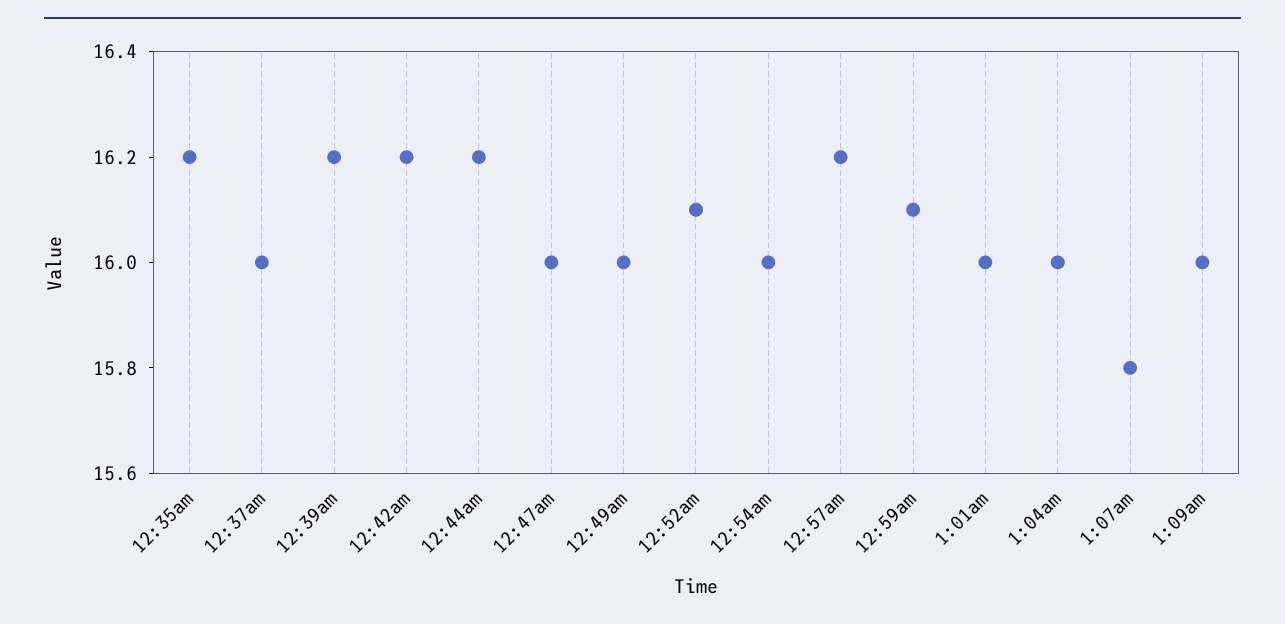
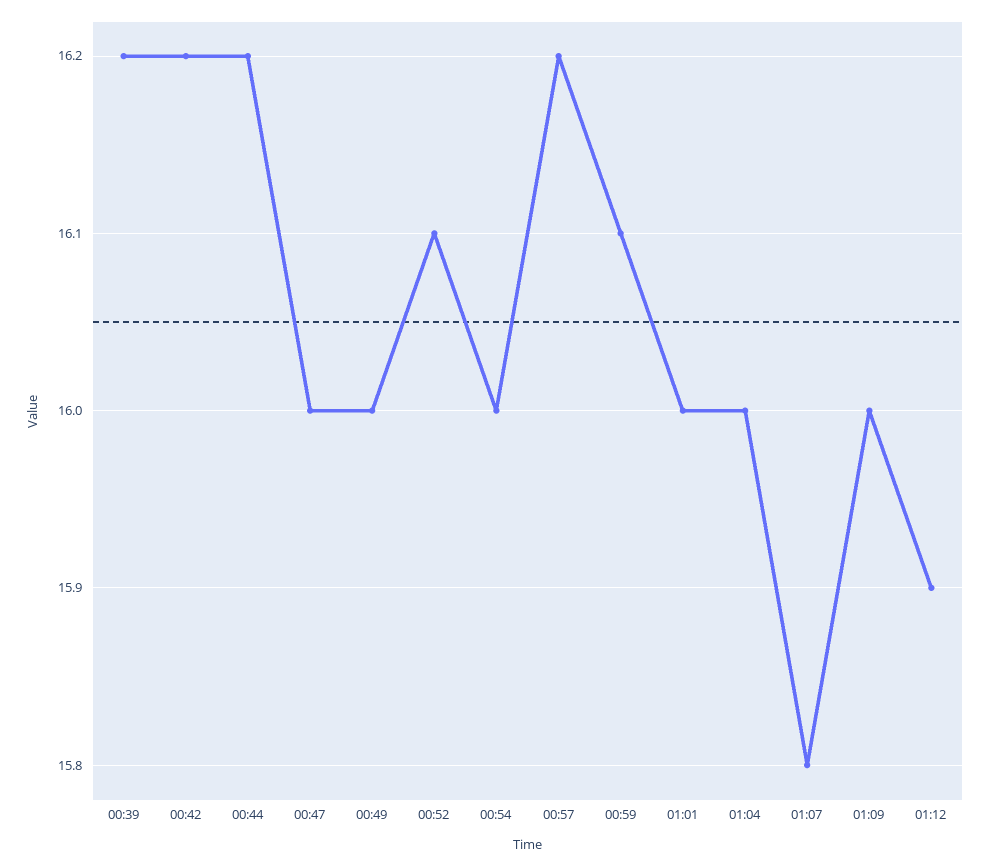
12:35am: 16.2 -> none
12:37am: 16 -> none
01:12: none -> 15.9

